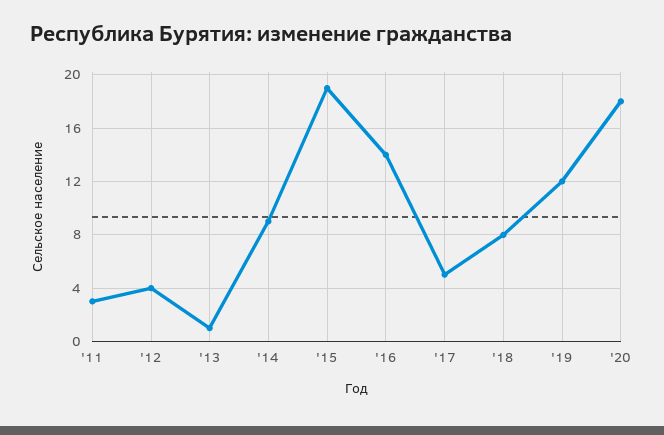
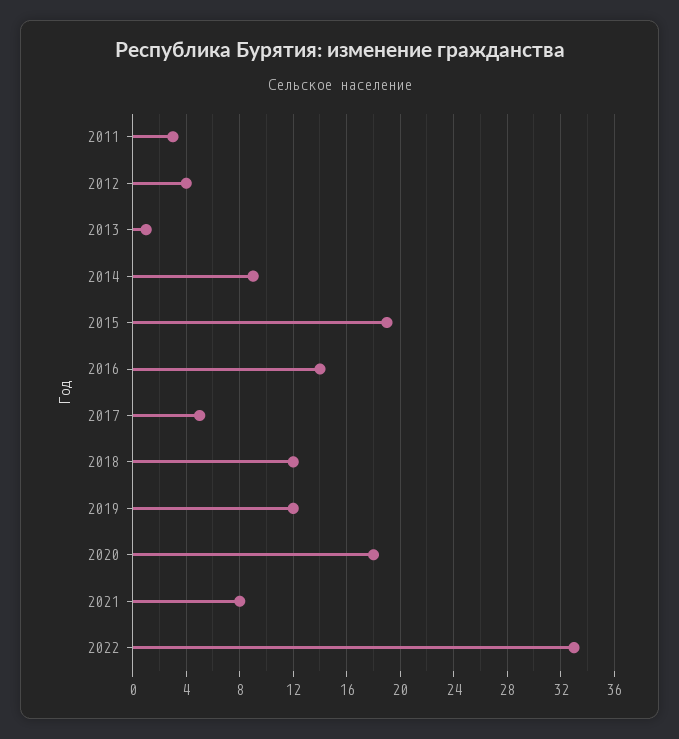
'18: 8 -> 12
2021: none -> 8
2022: none -> 33

